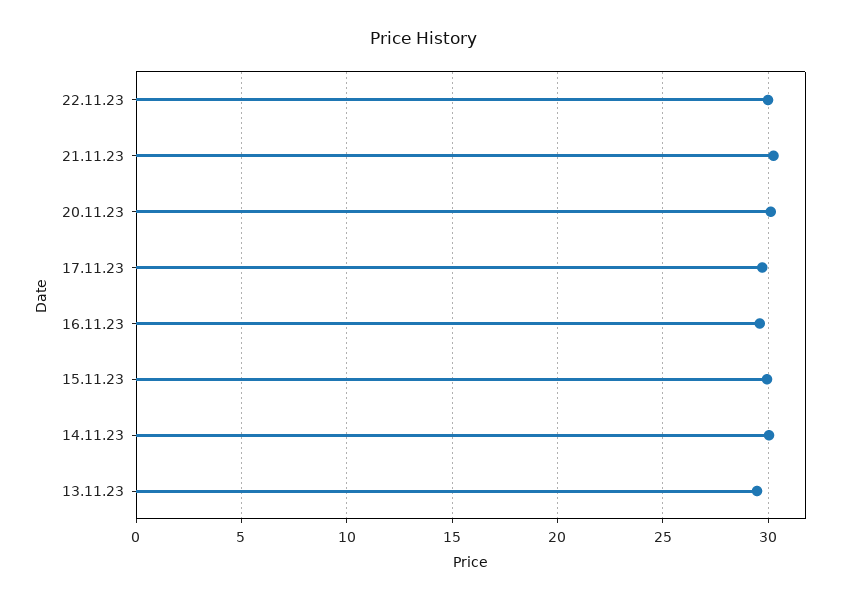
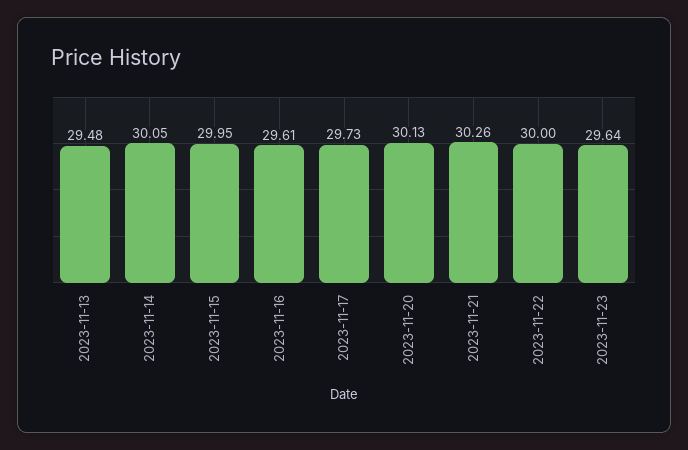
2023-11-23: none -> 29.64

